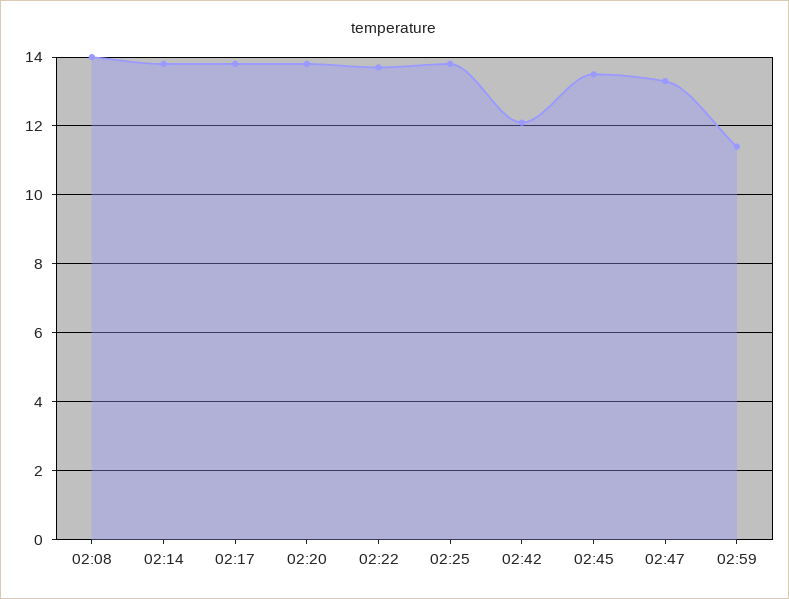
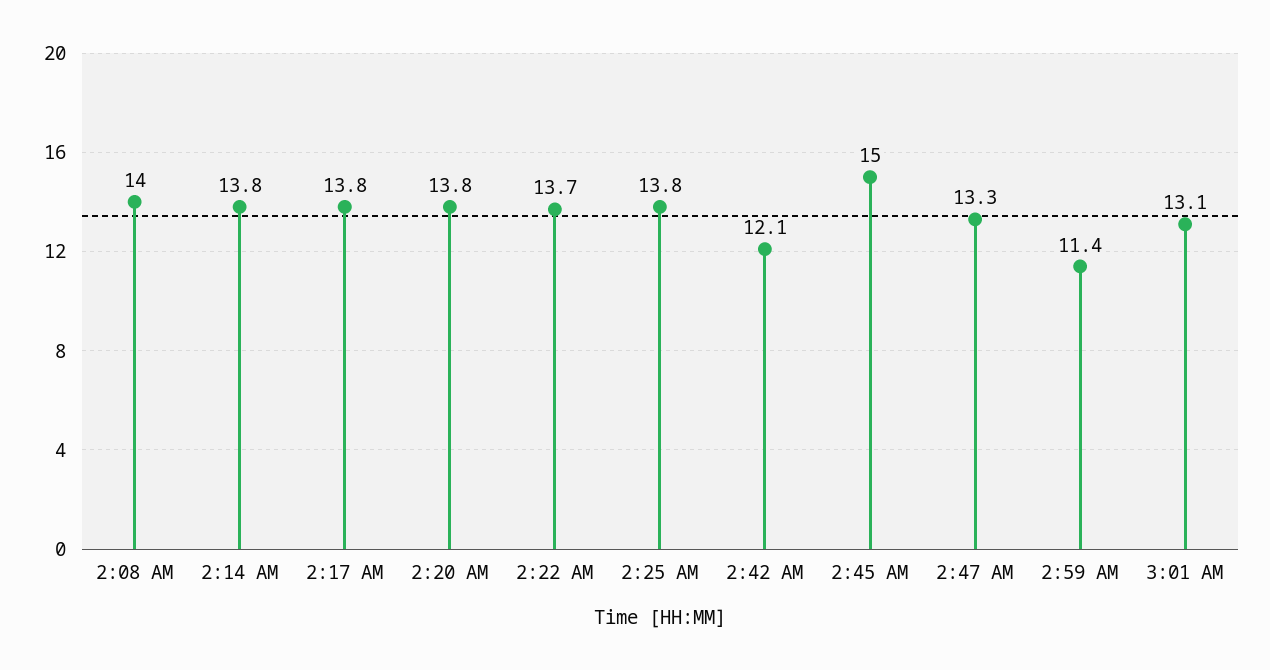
02:45: 13.5 -> 15
3:01 AM: none -> 13.1

